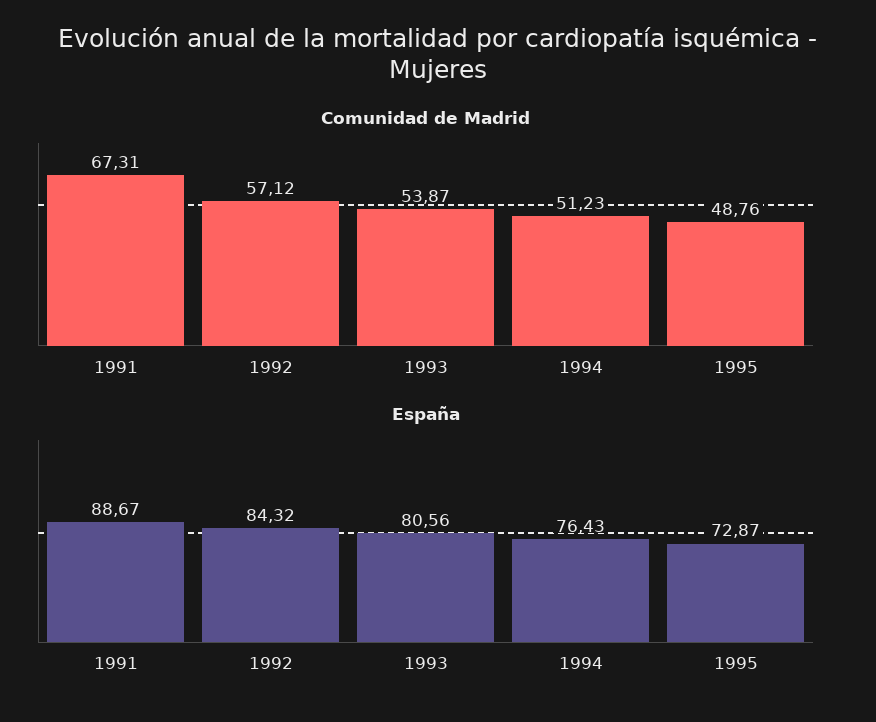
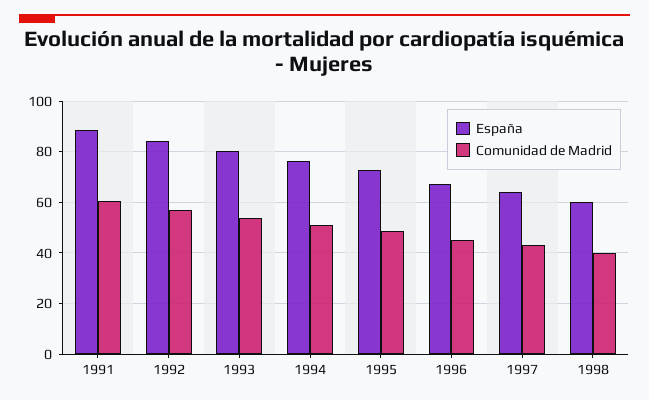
Comunidad de Madrid, 1991: 67.31 -> 60
España, 1996: none -> 67.5
Comunidad de Madrid, 1996: none -> 45
España, 1997: none -> 65
Comunidad de Madrid, 1997: none -> 42.5
España, 1998: none -> 60
Comunidad de Madrid, 1998: none -> 40

